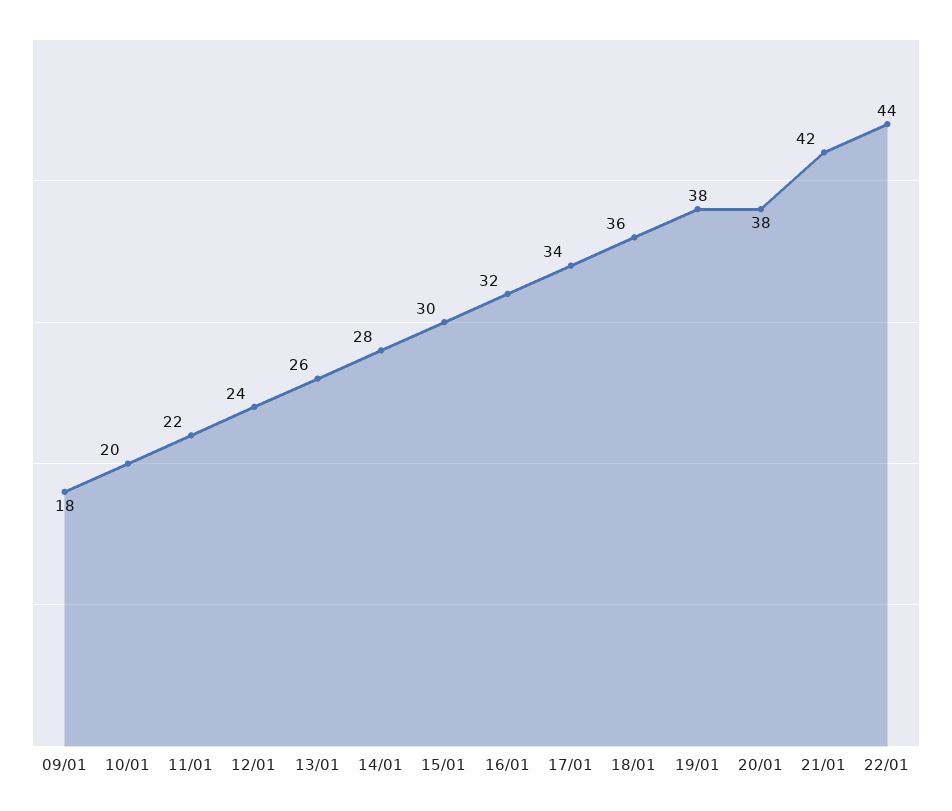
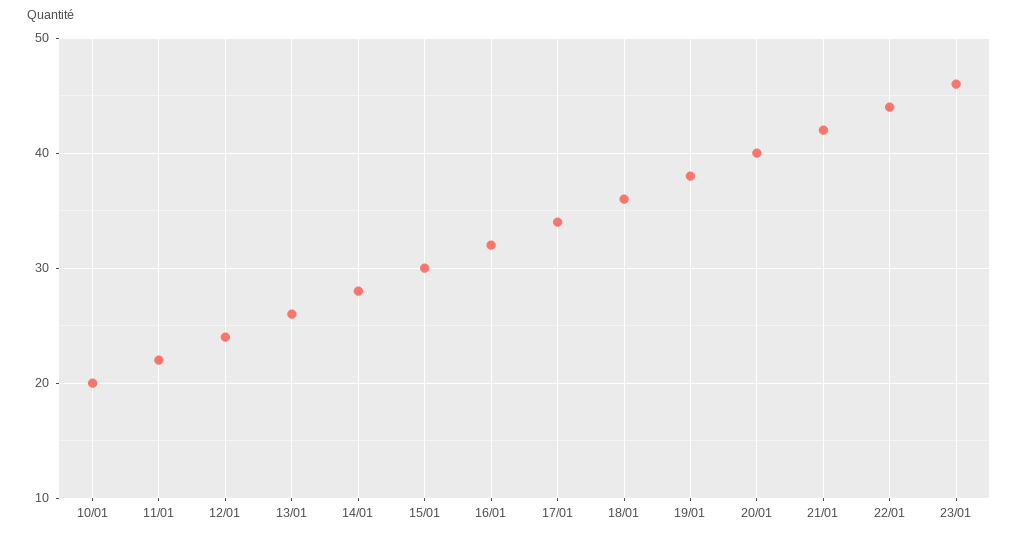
09/01: 18 -> none
20/01: 38 -> 40
23/01: none -> 46

